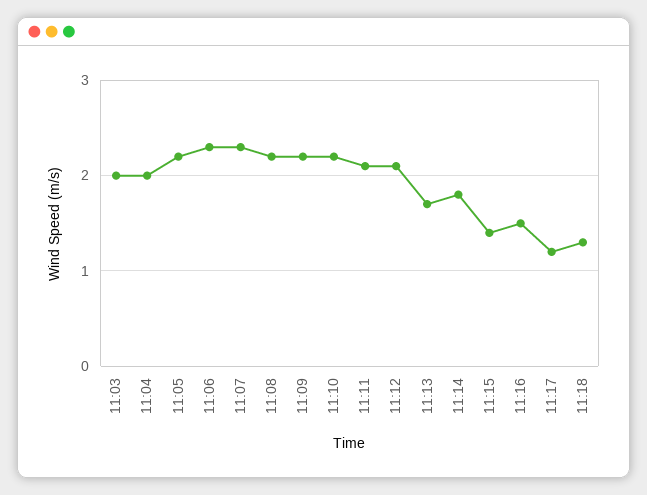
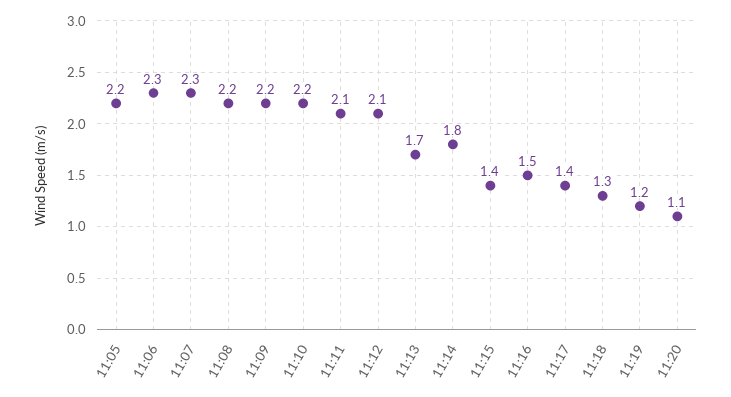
11:03: 2 -> none
11:04: 2 -> none
11:17: 1.2 -> 1.4
11:19: none -> 1.2
11:20: none -> 1.1

